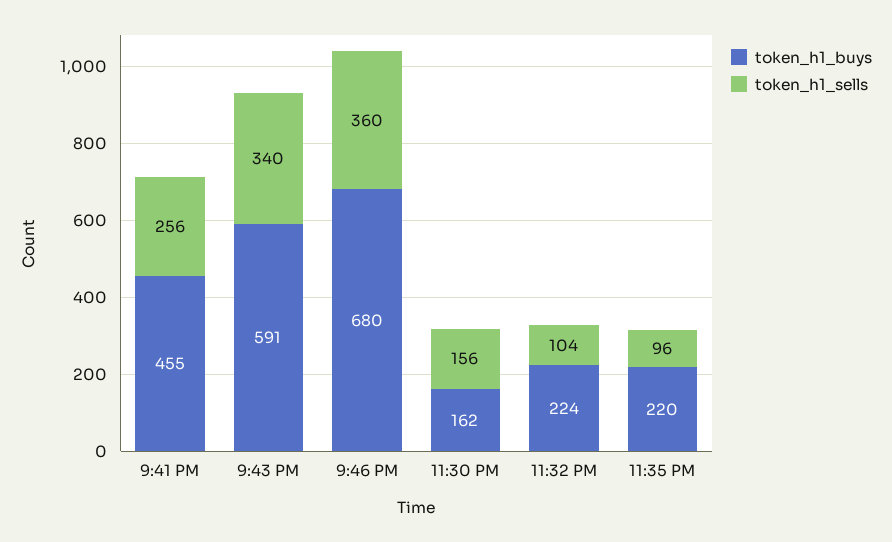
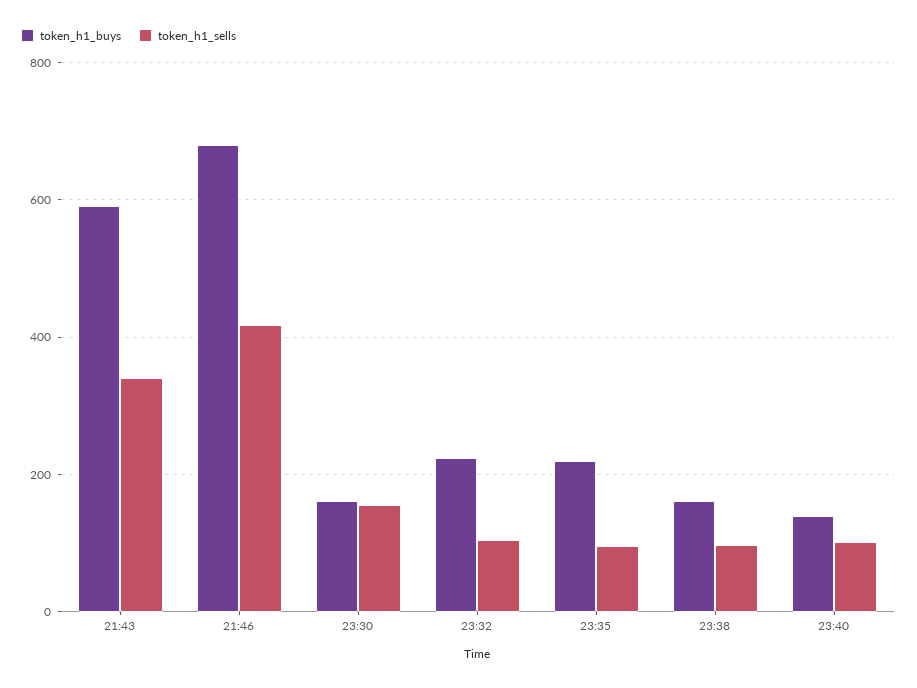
token_h1_buys, 9:41 PM: 455 -> none
token_h1_sells, 9:41 PM: 256 -> none
token_h1_sells, 9:46 PM: 360 -> 420
token_h1_buys, 23:38: none -> 160
token_h1_sells, 23:38: none -> 100
token_h1_buys, 23:40: none -> 140
token_h1_sells, 23:40: none -> 100

